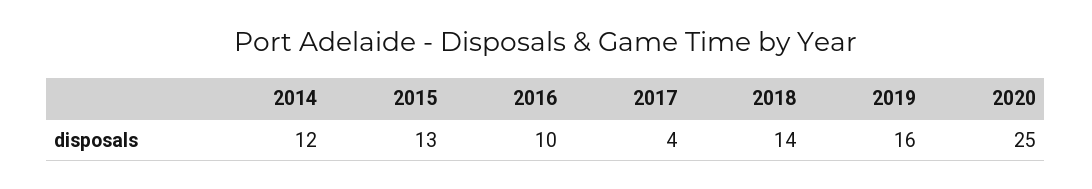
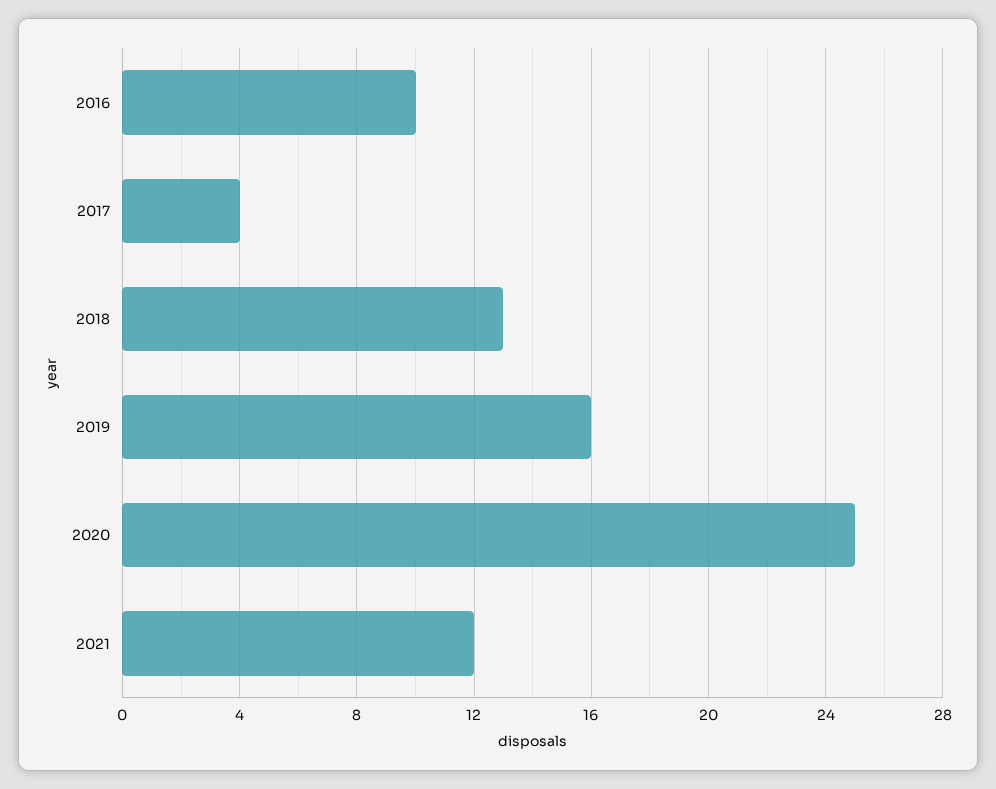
2014: 12 -> none
2015: 13 -> none
2018: 14 -> 13
2021: none -> 12

